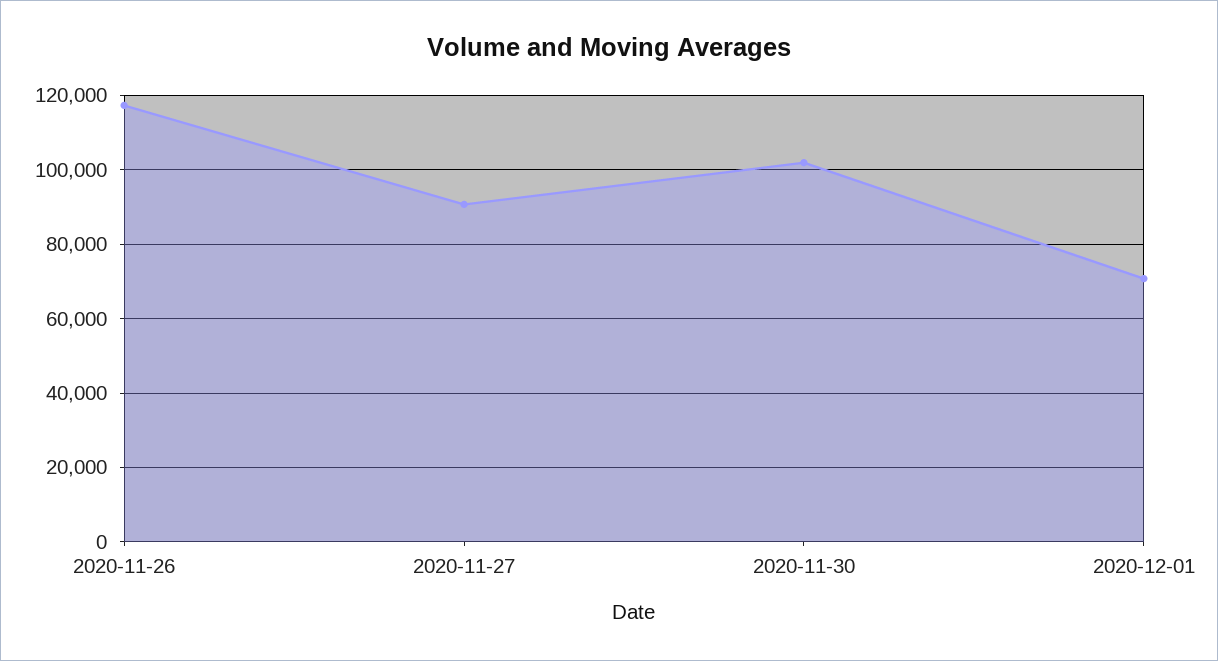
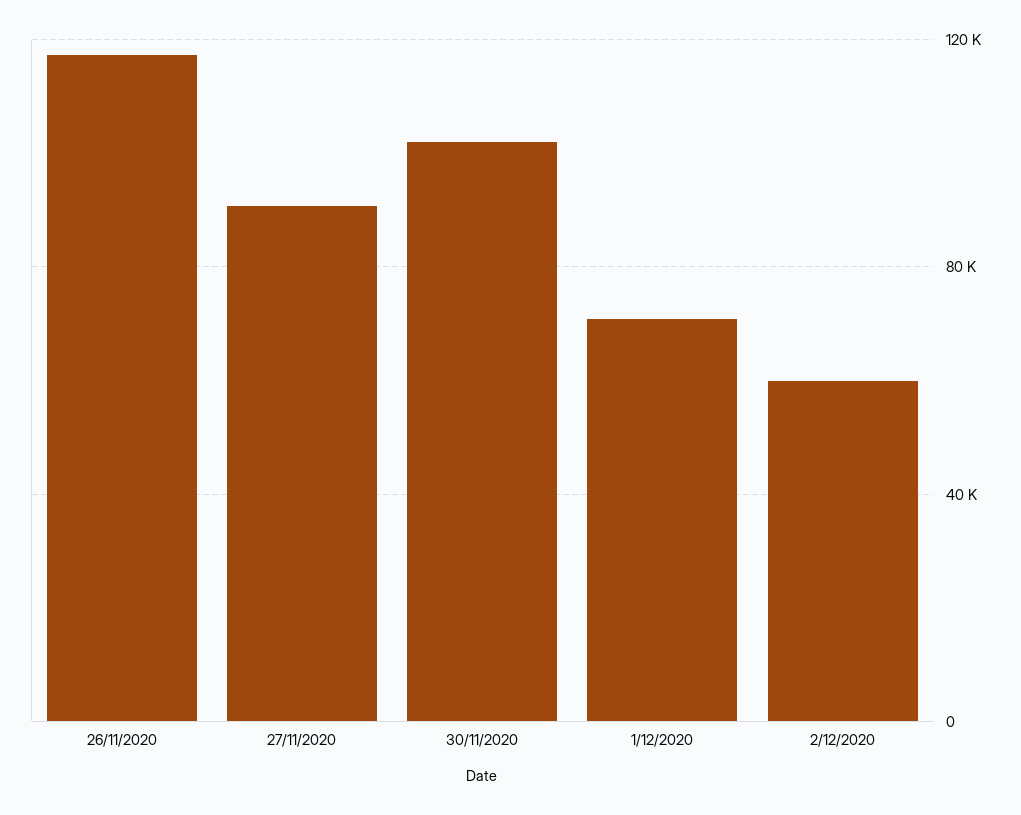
2/12/2020: none -> 60000

